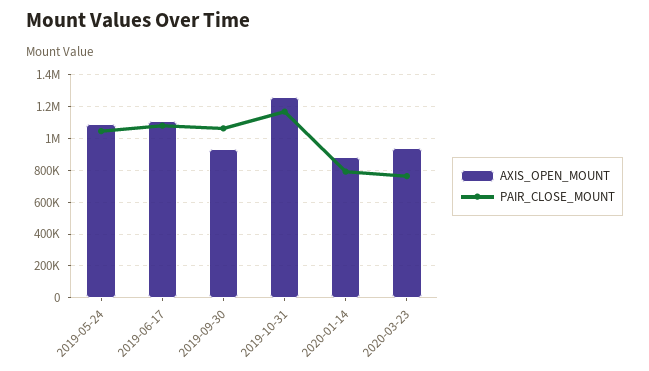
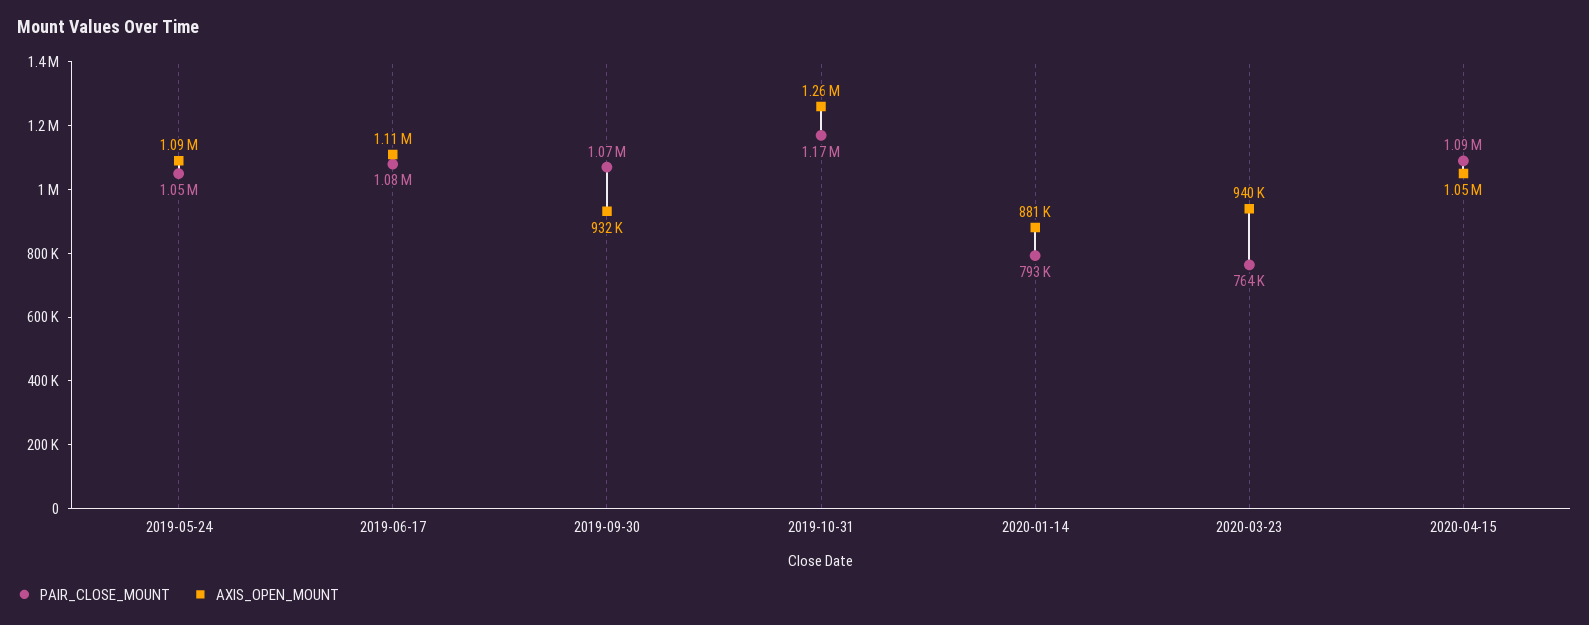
PAIR_CLOSE_MOUNT, 2020-04-15: none -> 1090000
AXIS_OPEN_MOUNT, 2020-04-15: none -> 1050000

